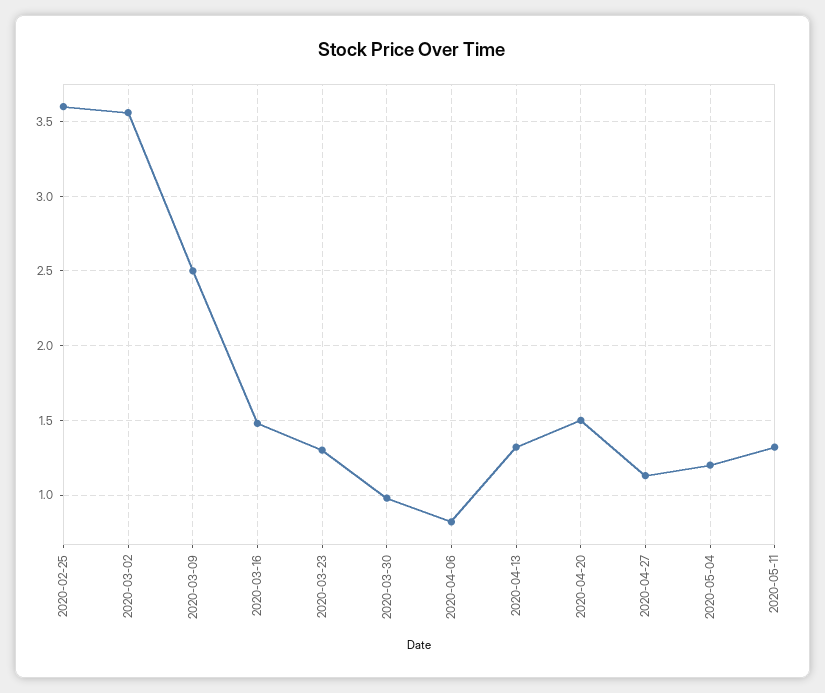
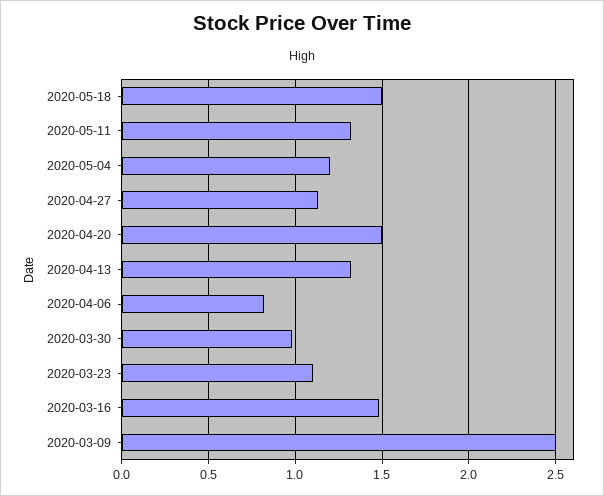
2020-02-25: 3.6 -> none
2020-03-02: 3.55 -> none
2020-03-23: 1.3 -> 1.1
2020-05-18: none -> 1.5

